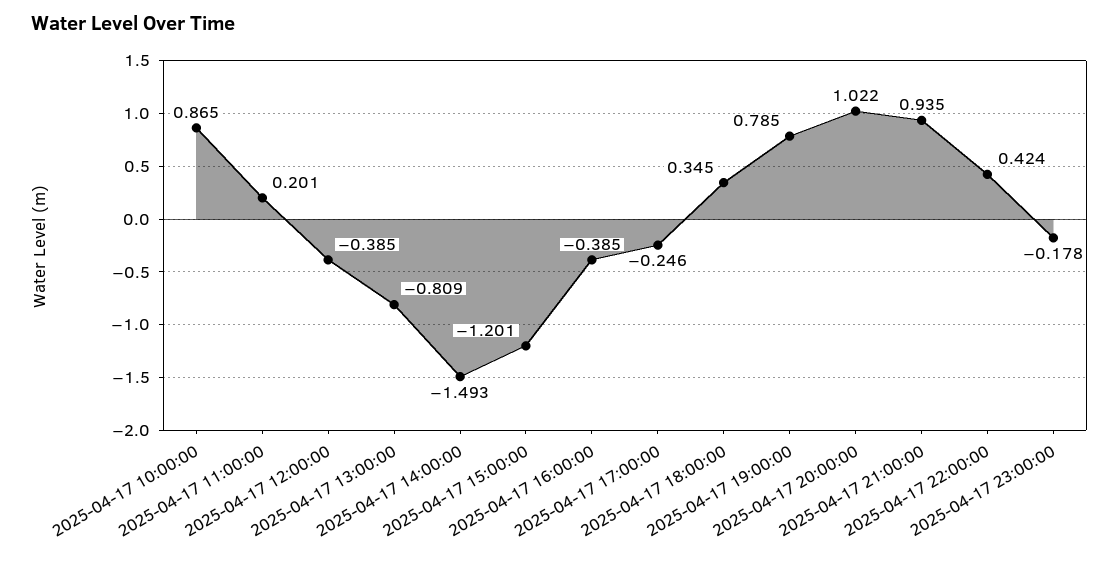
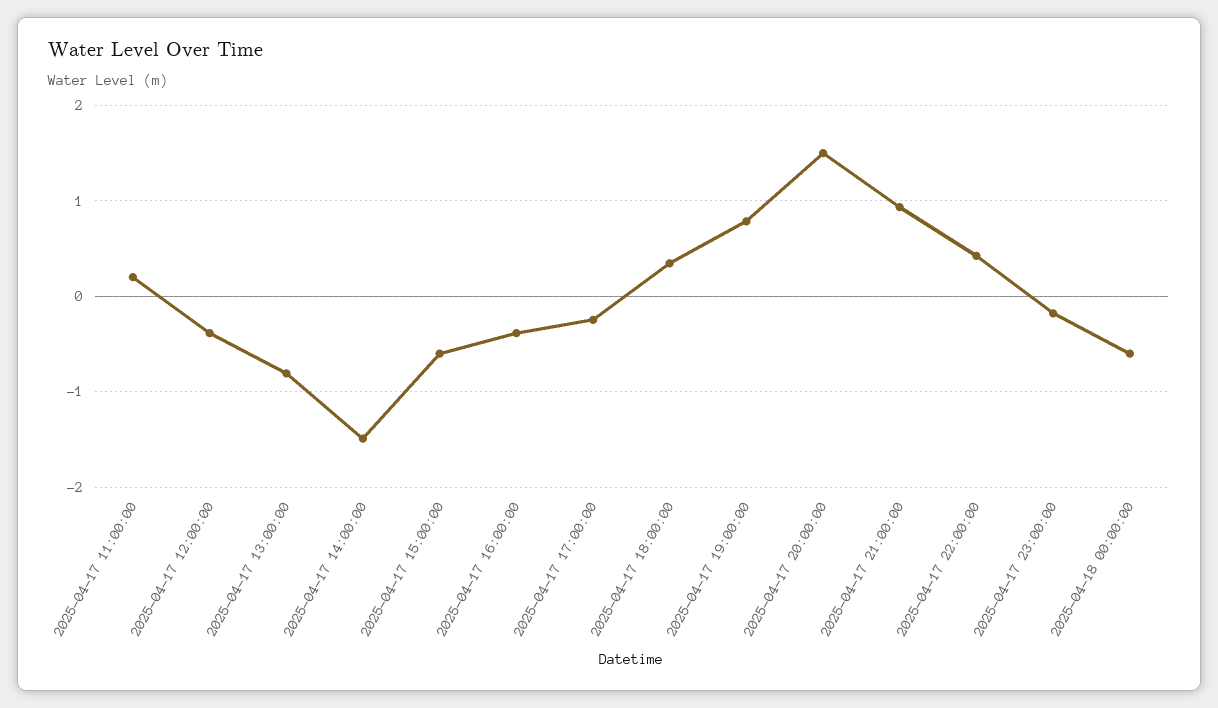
2025-04-17 10:00:00: 0.865 -> none
2025-04-17 15:00:00: -1.201 -> -0.6
2025-04-17 20:00:00: 1.022 -> 1.5
2025-04-18 00:00:00: none -> -0.6

